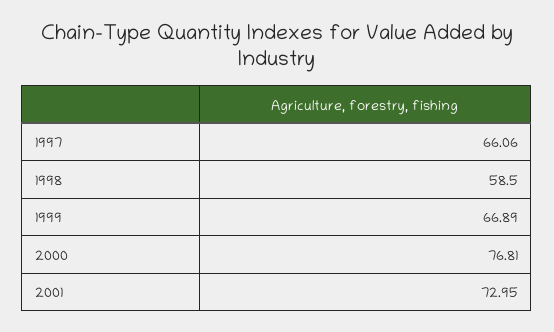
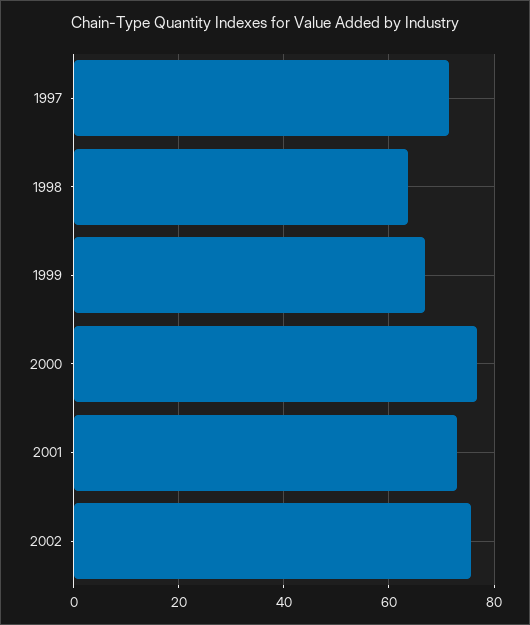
1997: 66.06 -> 72
1998: 58.5 -> 64
2002: none -> 76

